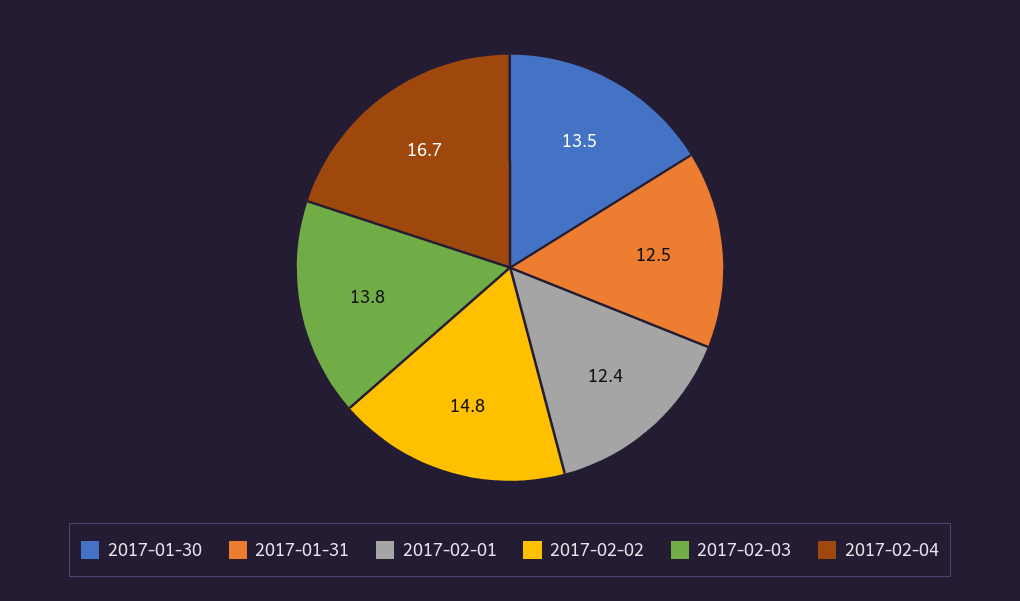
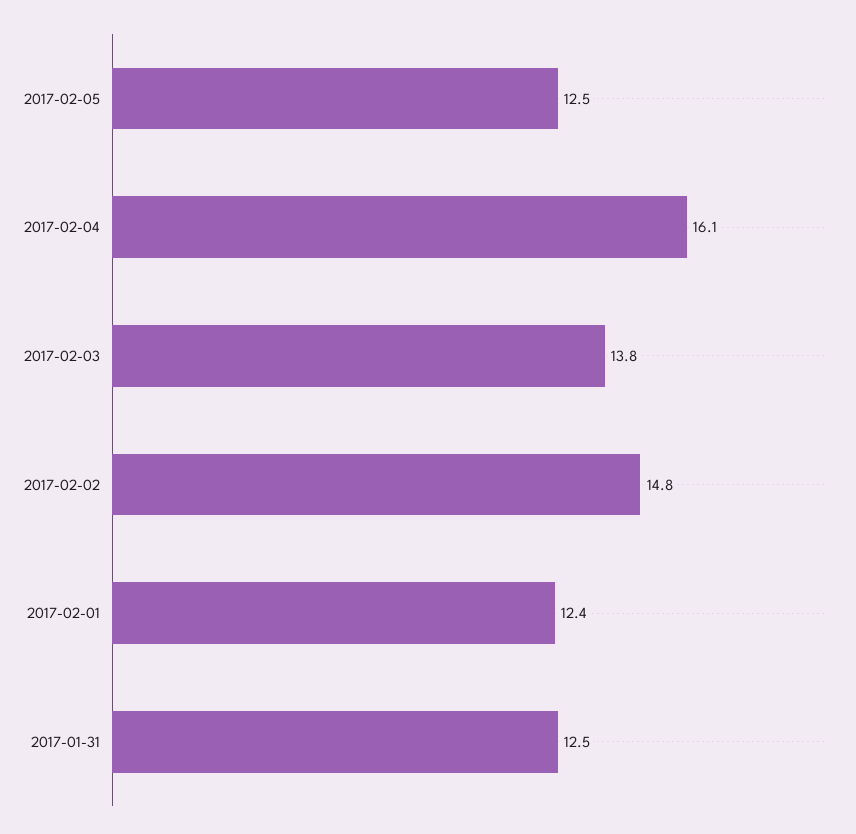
2017-01-30: 13.5 -> none
2017-02-04: 16.7 -> 16.1
2017-02-05: none -> 12.5

